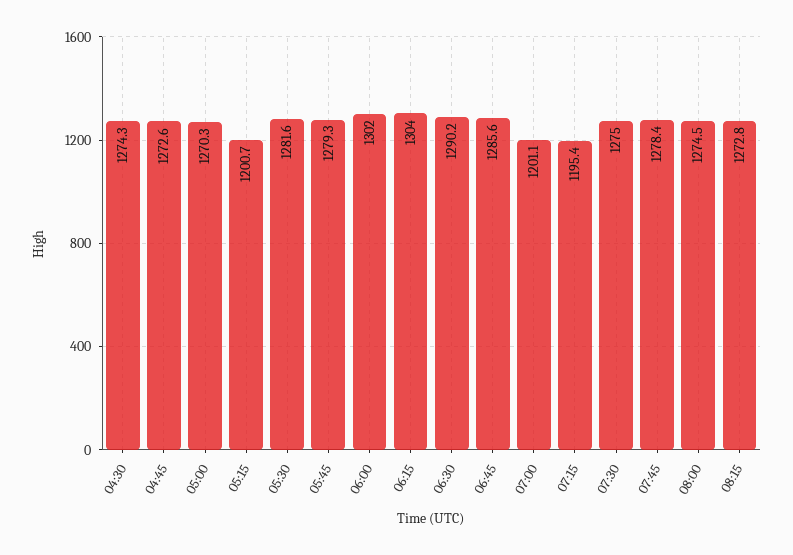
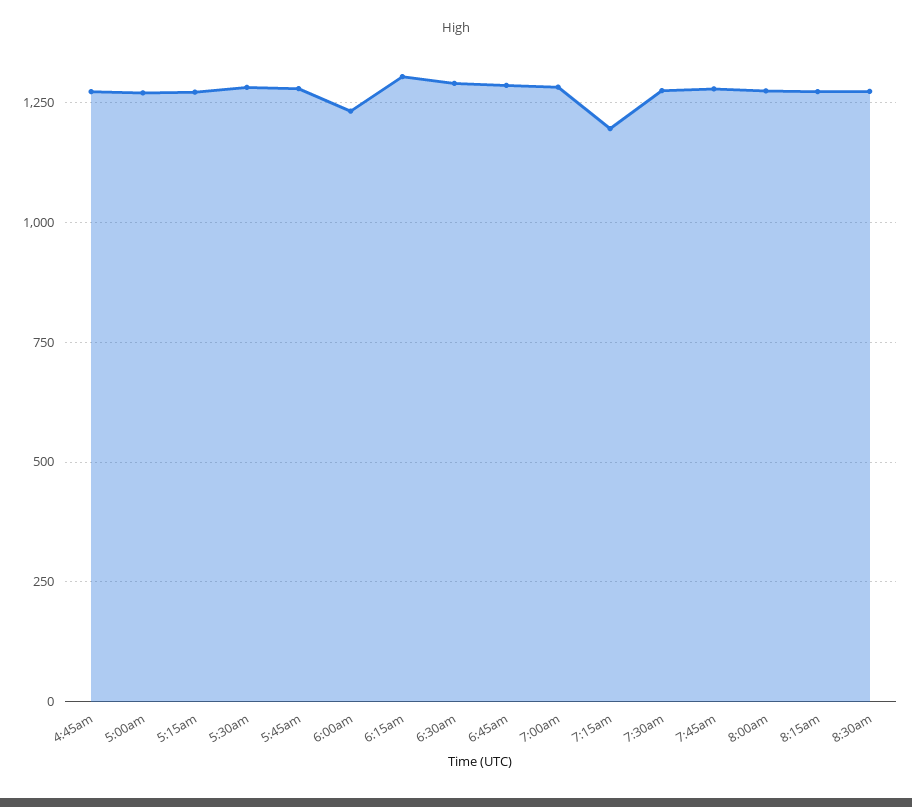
04:30: 1274.3 -> none
05:15: 1200.7 -> 1275
06:00: 1302 -> 1225
07:00: 1201.1 -> 1275
8:30am: none -> 1275

